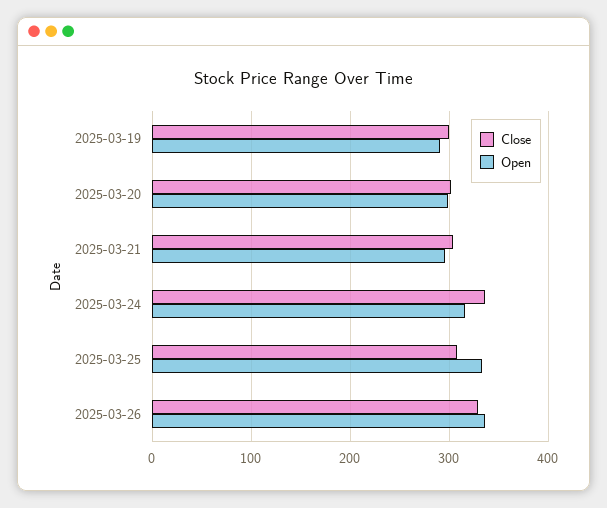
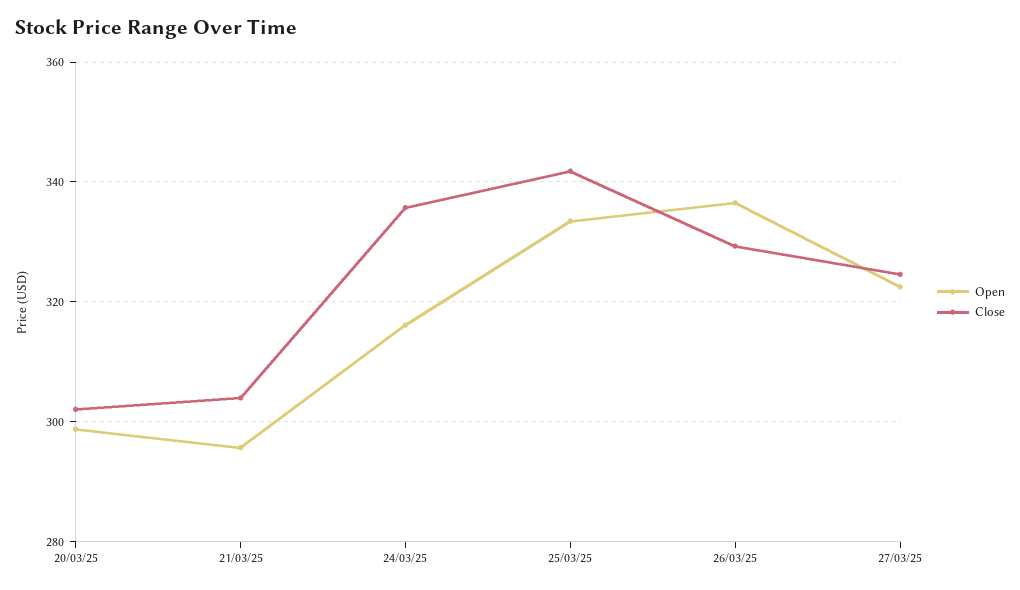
Close, 2025-03-19: 300 -> none
Open, 2025-03-19: 290 -> none
Close, 2025-03-25: 310 -> 342
Open, 27/03/25: none -> 322
Close, 27/03/25: none -> 324

